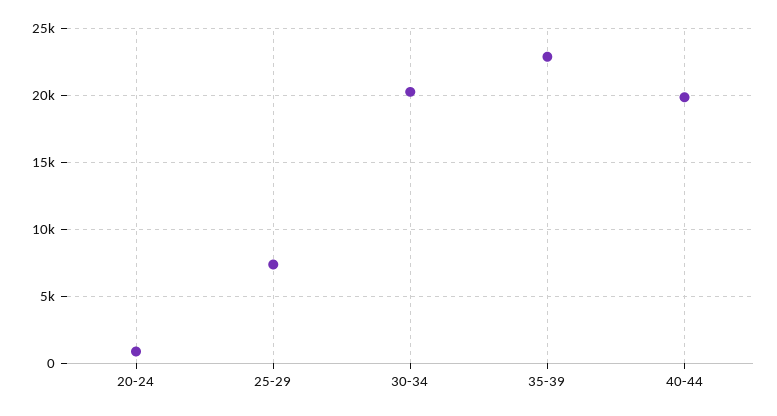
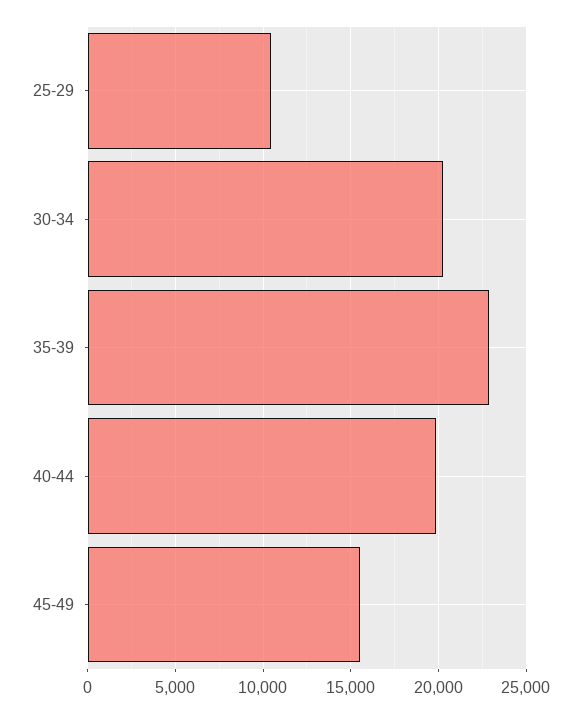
20-24: 1000 -> none
25-29: 7500 -> 10500
45-49: none -> 15500

